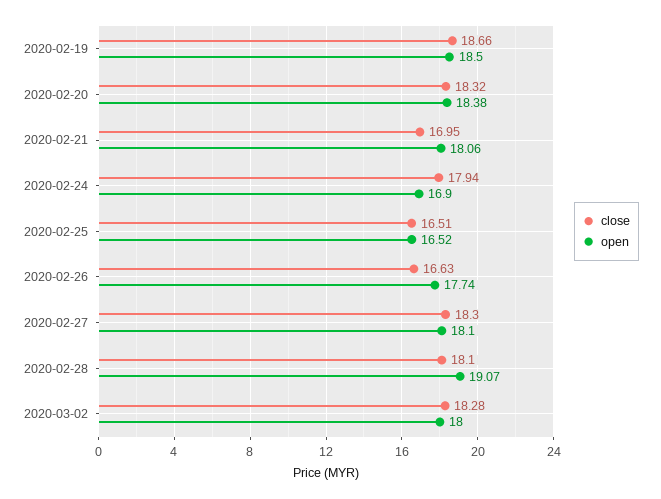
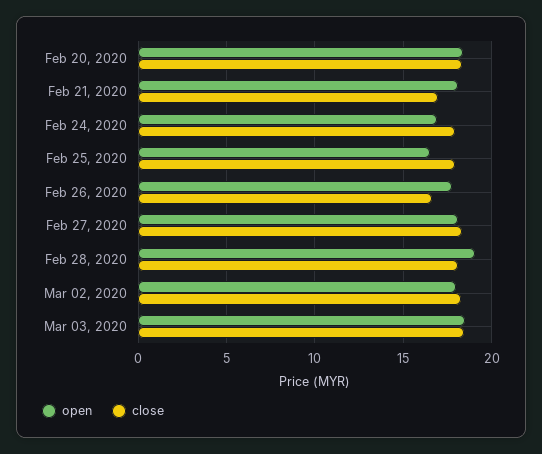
close, 2020-02-19: 18.66 -> none
open, 2020-02-19: 18.5 -> none
close, 2020-02-25: 16.51 -> 18
open, Mar 03, 2020: none -> 18.5
close, Mar 03, 2020: none -> 18.5

